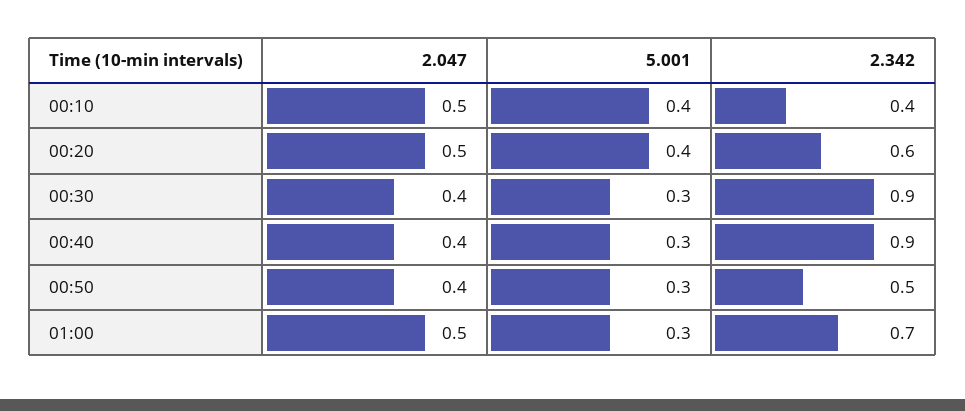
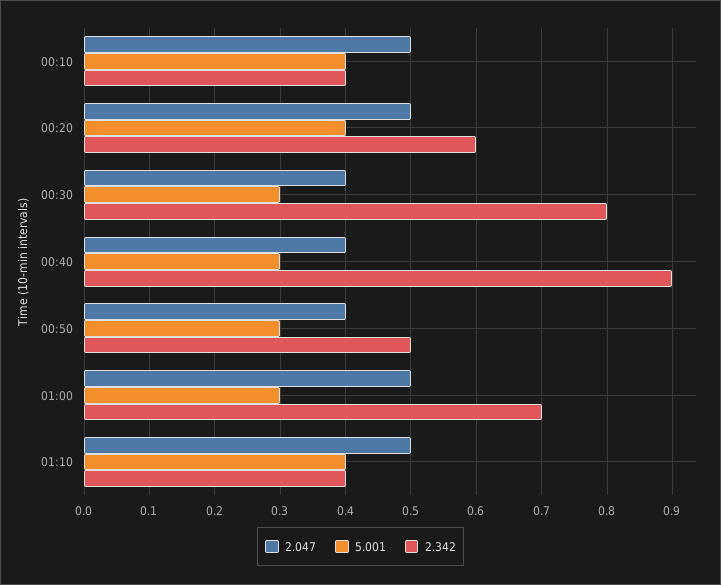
2.342, 00:30: 0.9 -> 0.8
2.047, 01:10: none -> 0.5
5.001, 01:10: none -> 0.4
2.342, 01:10: none -> 0.4

